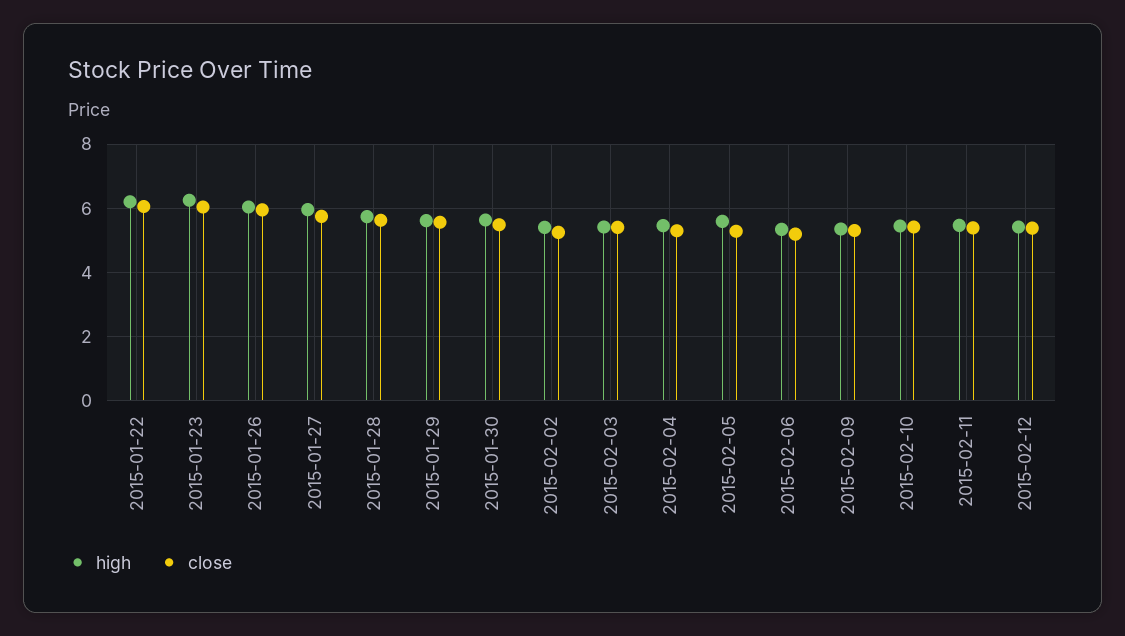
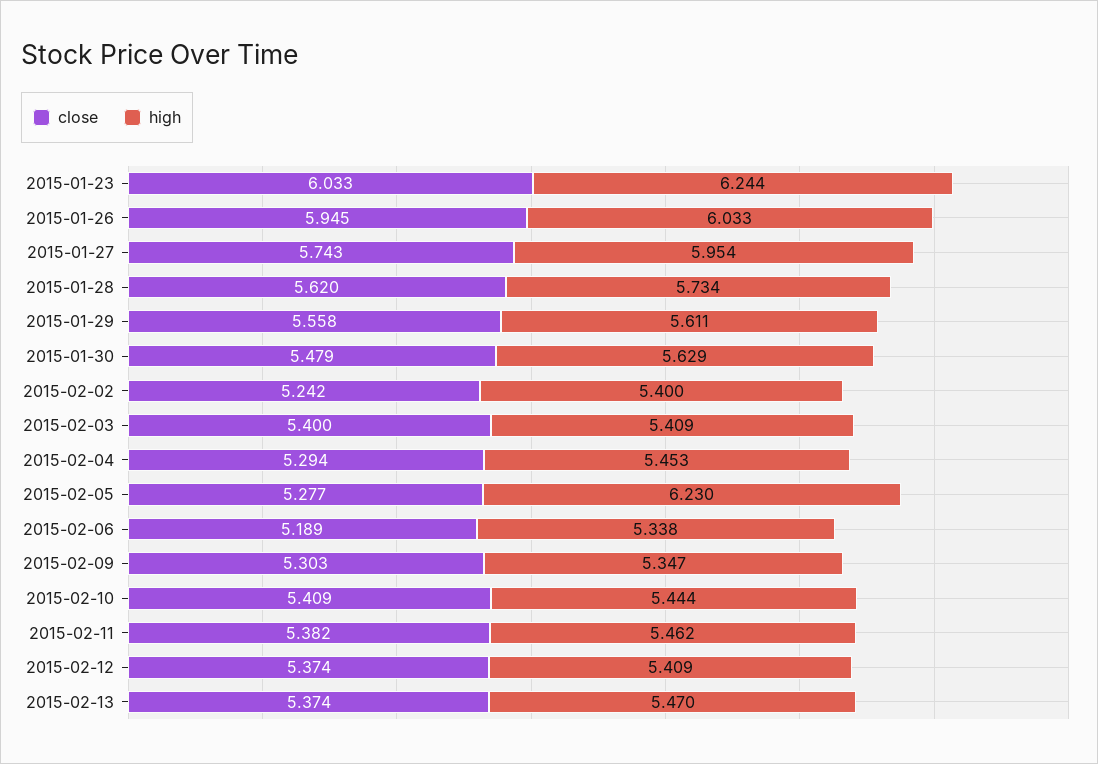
high, 2015-01-22: 6.2 -> none
close, 2015-01-22: 6 -> none
high, 2015-02-05: 5.6 -> 6.23
close, 2015-02-13: none -> 5.374
high, 2015-02-13: none -> 5.47

